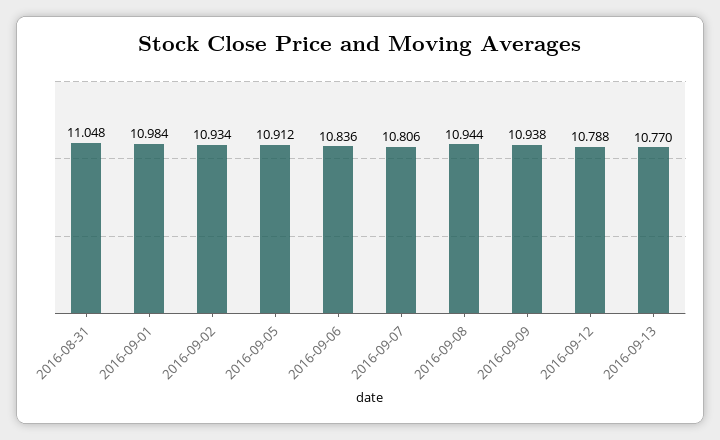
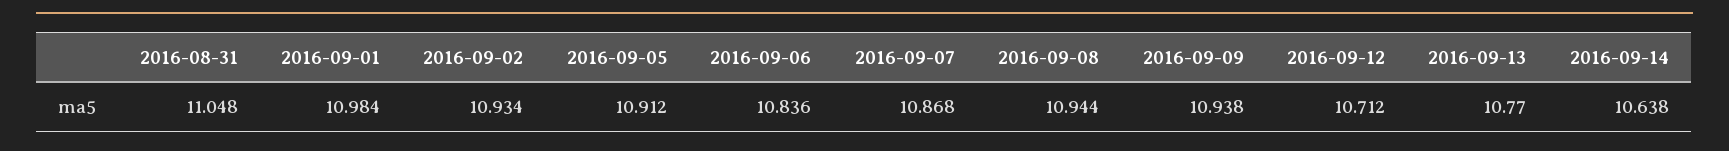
2016-09-07: 10.806 -> 10.868
2016-09-12: 10.788 -> 10.712
2016-09-14: none -> 10.638

